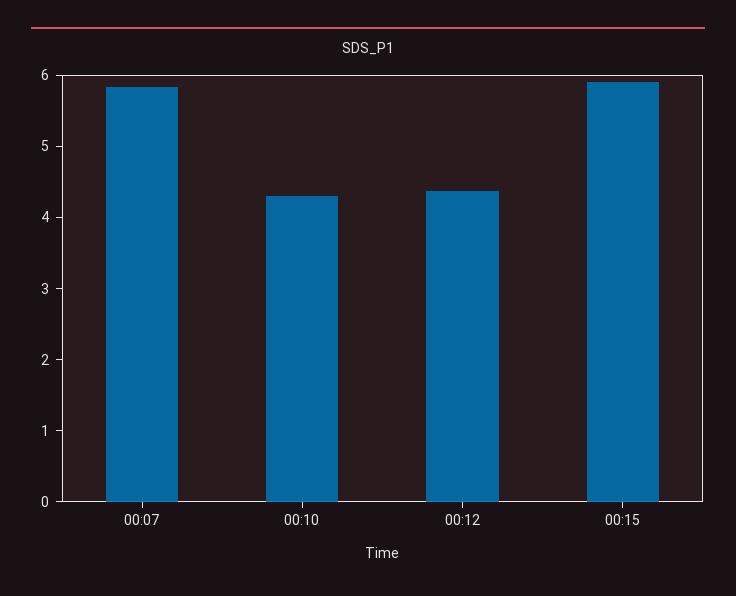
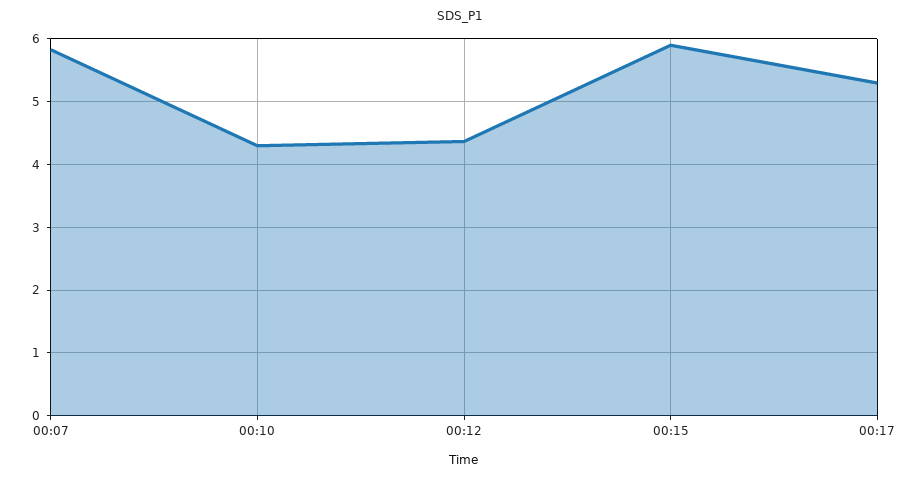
00:17: none -> 5.3

